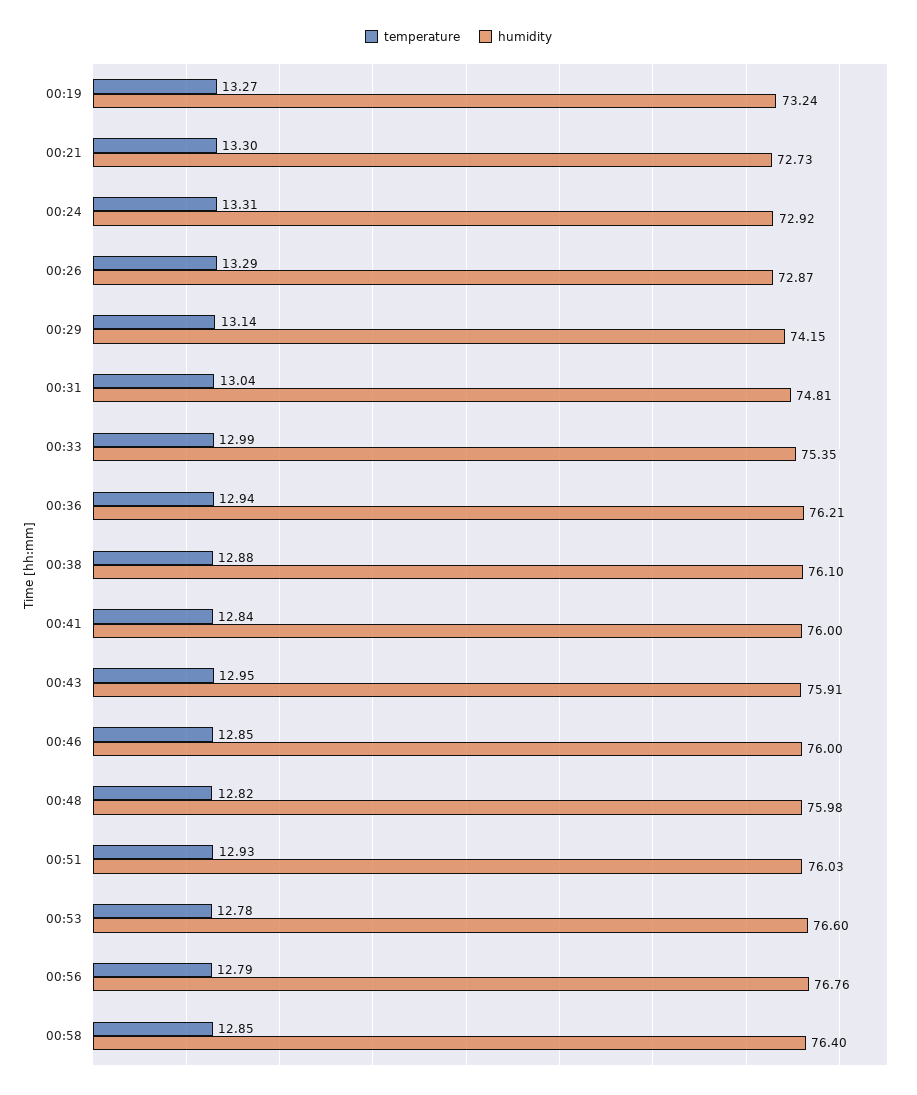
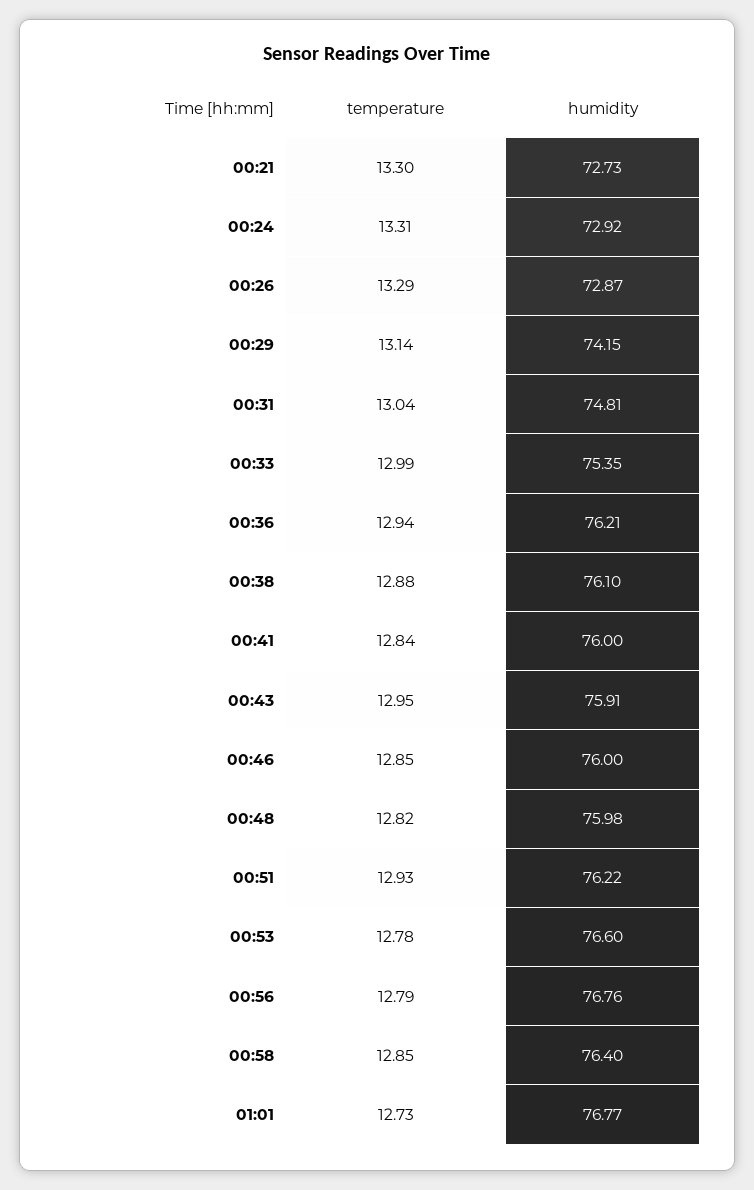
temperature, 00:19: 13.27 -> none
humidity, 00:19: 73.24 -> none
humidity, 00:51: 76.03 -> 76.22
temperature, 01:01: none -> 12.73
humidity, 01:01: none -> 76.77

